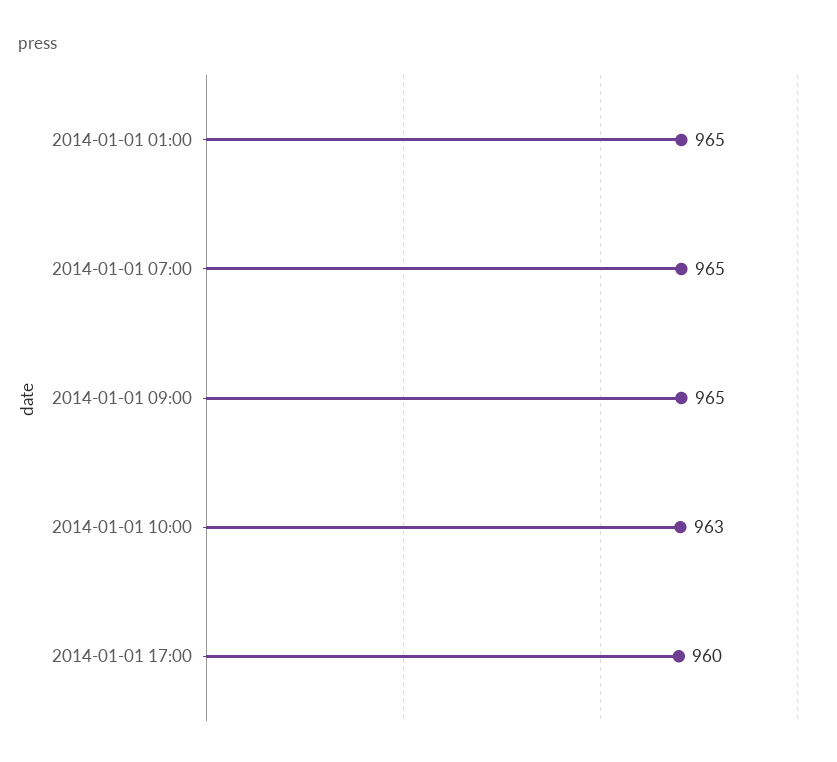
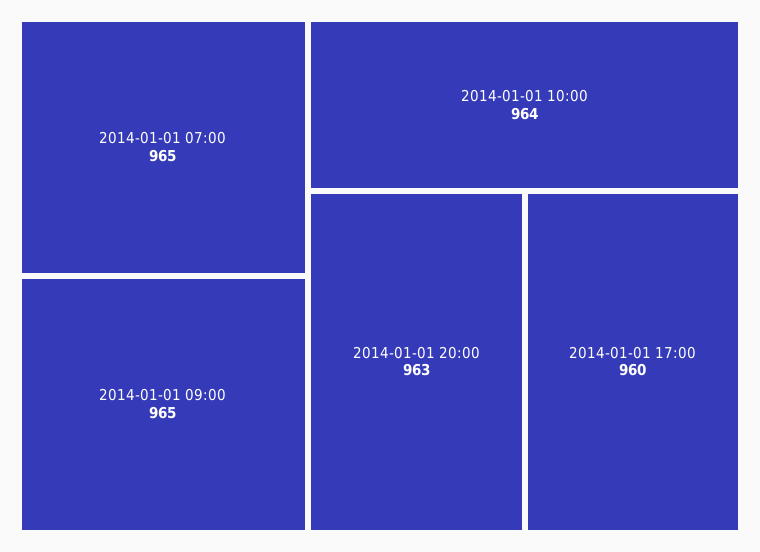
2014-01-01 01:00: 965 -> none
2014-01-01 10:00: 963 -> 964
2014-01-01 20:00: none -> 963

